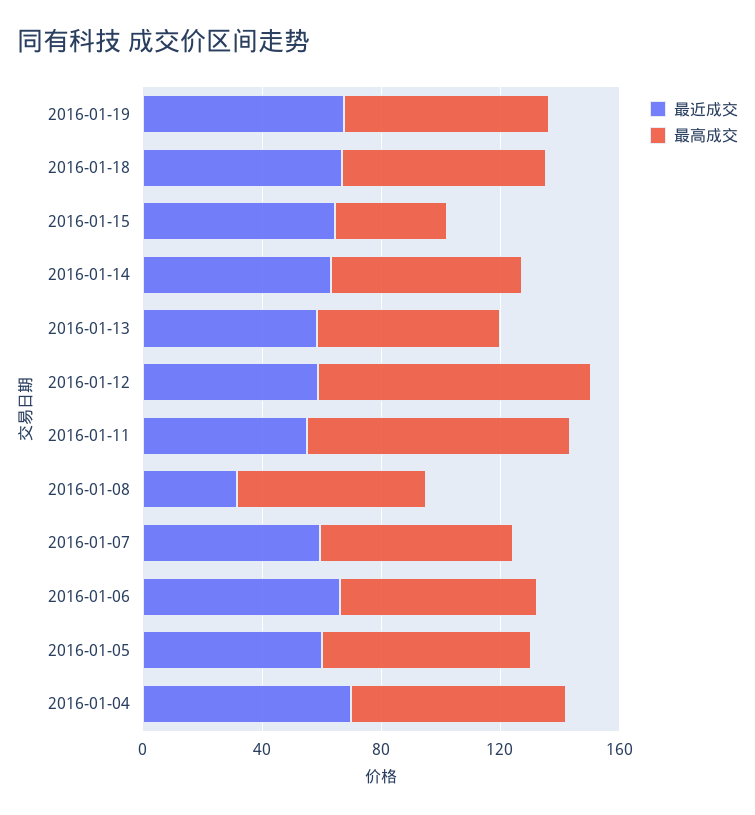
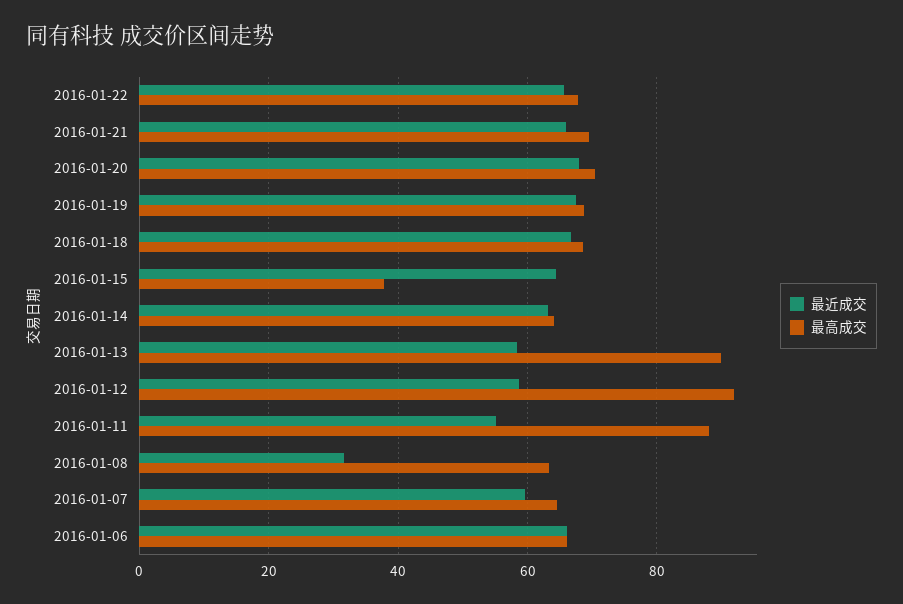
最高成交, 2016-01-13: 60 -> 90
最近成交, 2016-01-05: 60 -> none
最高成交, 2016-01-05: 70 -> none
最近成交, 2016-01-04: 70 -> none
最高成交, 2016-01-04: 70 -> none
最近成交, 2016-01-22: none -> 66
最高成交, 2016-01-22: none -> 68
最近成交, 2016-01-21: none -> 66
最高成交, 2016-01-21: none -> 70
最近成交, 2016-01-20: none -> 68
最高成交, 2016-01-20: none -> 70

